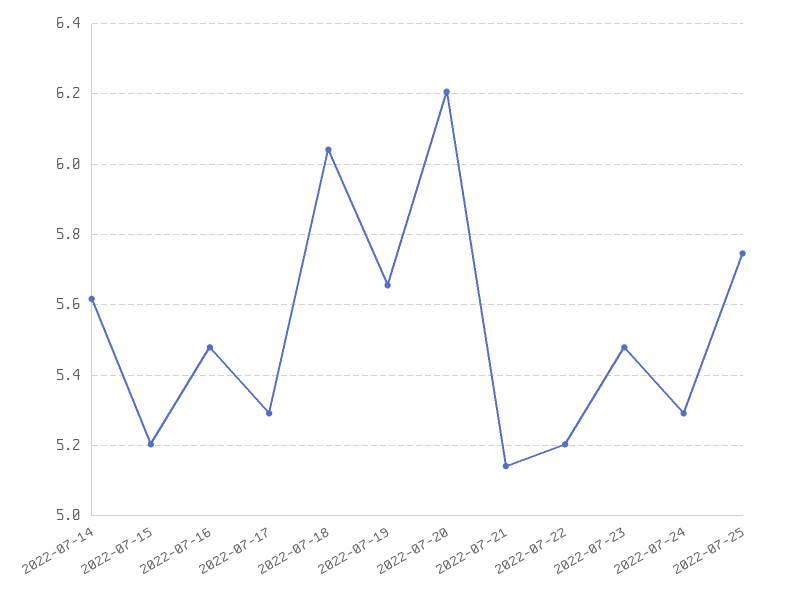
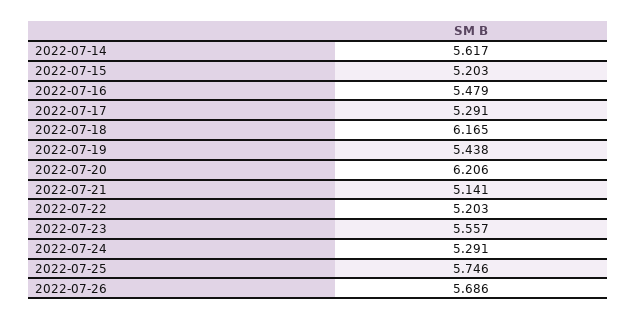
2022-07-18: 6.04 -> 6.165
2022-07-19: 5.66 -> 5.438
2022-07-23: 5.48 -> 5.557
2022-07-26: none -> 5.686

